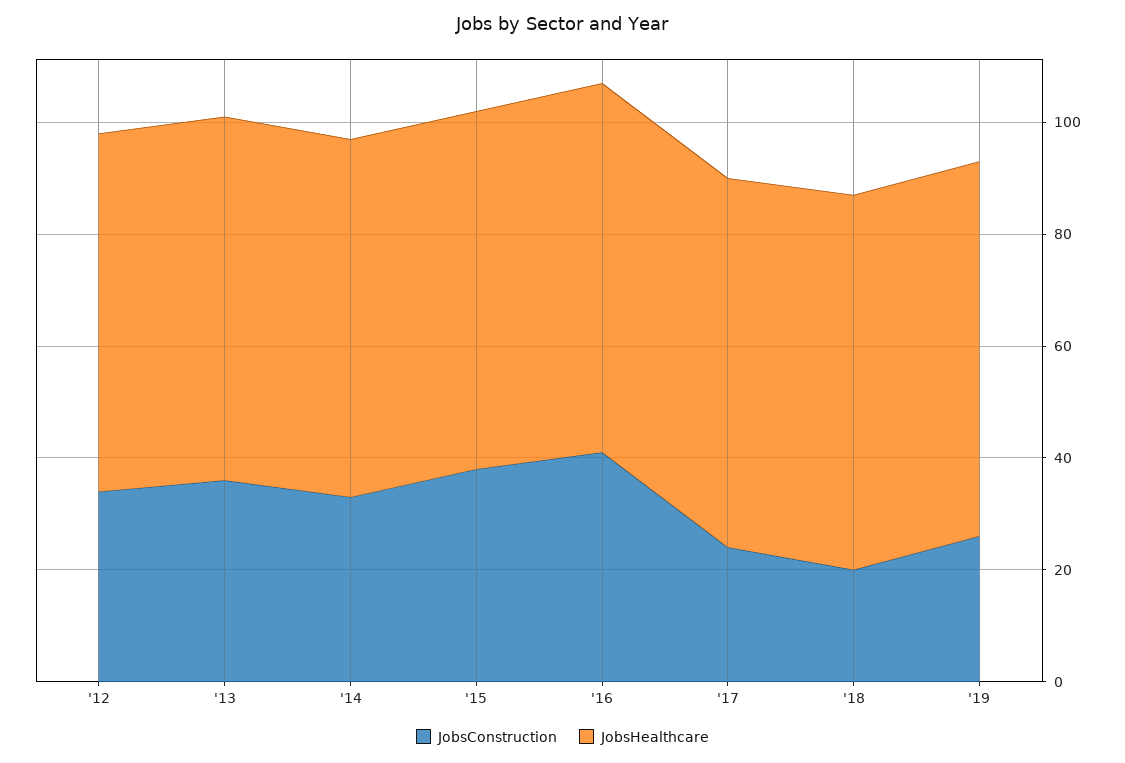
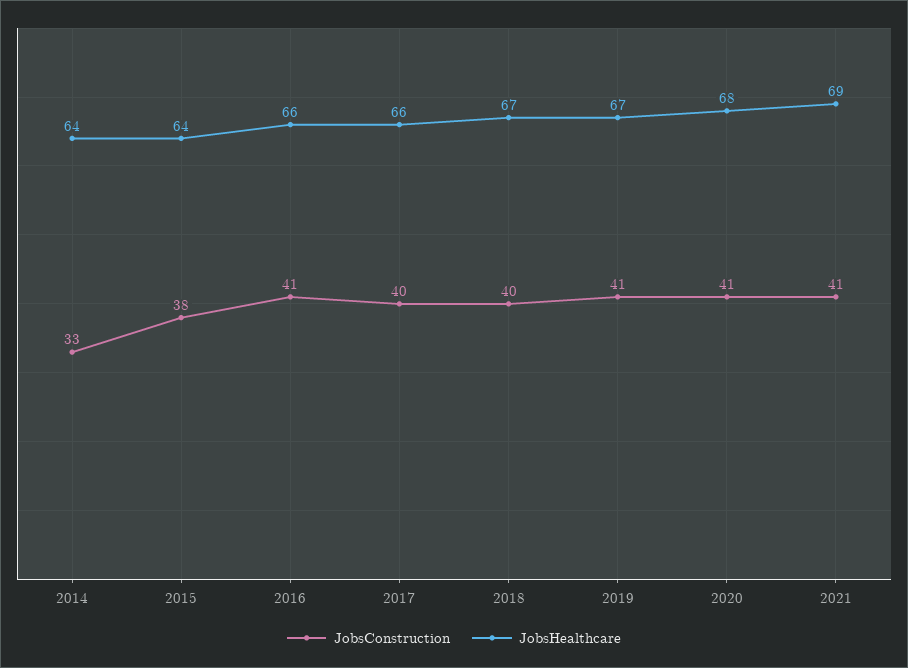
JobsConstruction, '12: 35 -> none
JobsHealthcare, '12: 65 -> none
JobsConstruction, '13: 35 -> none
JobsHealthcare, '13: 65 -> none
JobsConstruction, '17: 25 -> 40
JobsConstruction, '18: 20 -> 40
JobsConstruction, '19: 25 -> 41
JobsConstruction, 2020: none -> 41
JobsHealthcare, 2020: none -> 68
JobsConstruction, 2021: none -> 41
JobsHealthcare, 2021: none -> 69

